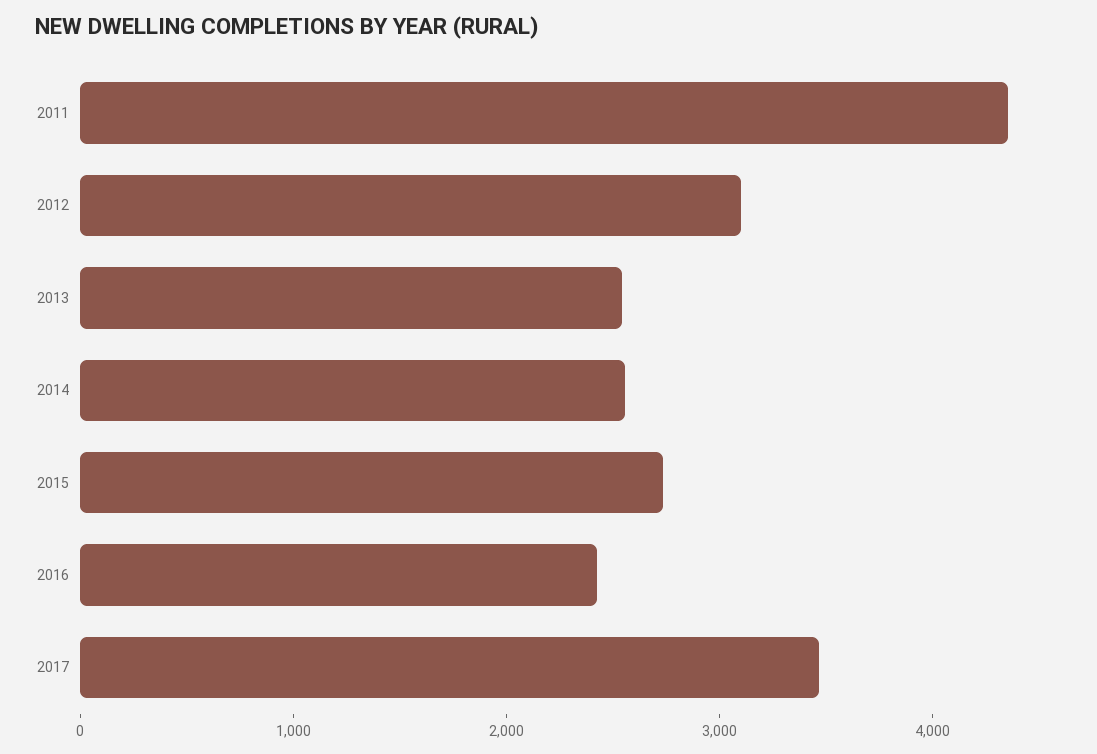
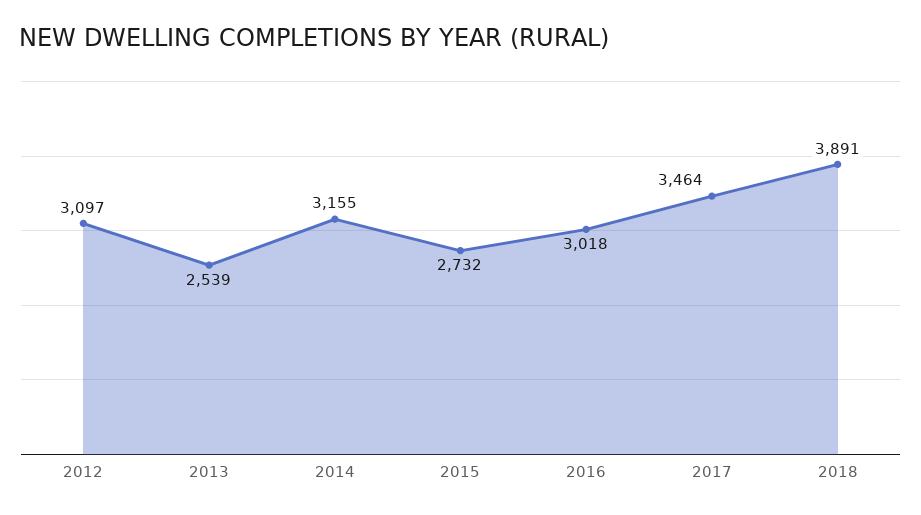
2011: 4400 -> none
2014: 2600 -> 3155
2016: 2400 -> 3018
2018: none -> 3891

